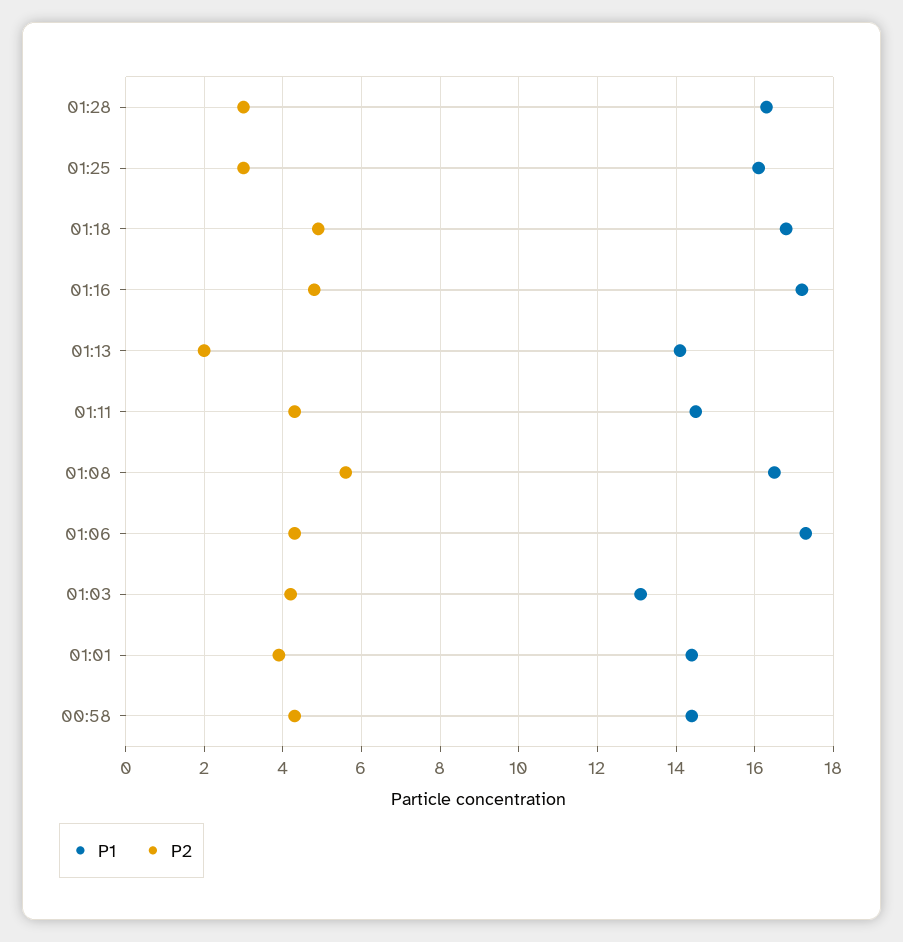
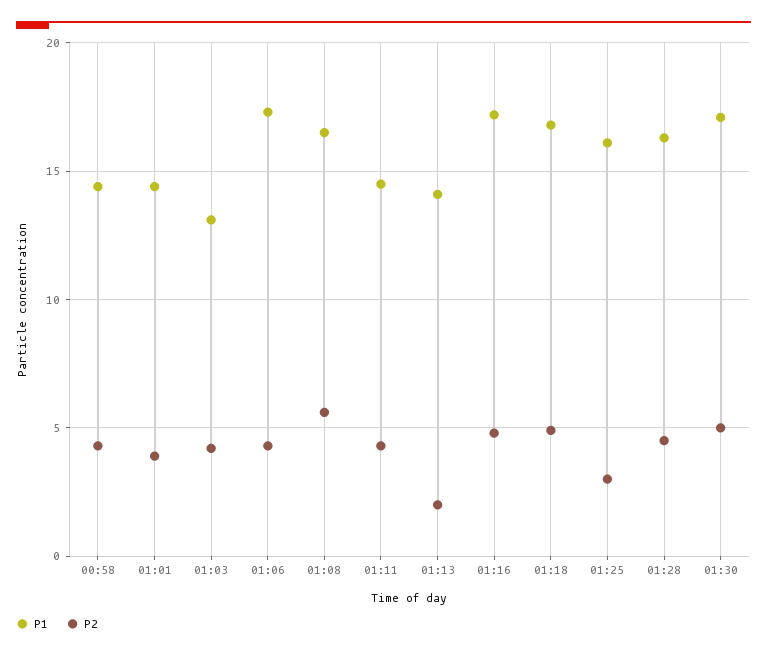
P2, 01:28: 3 -> 4.5
P1, 01:30: none -> 17
P2, 01:30: none -> 5

